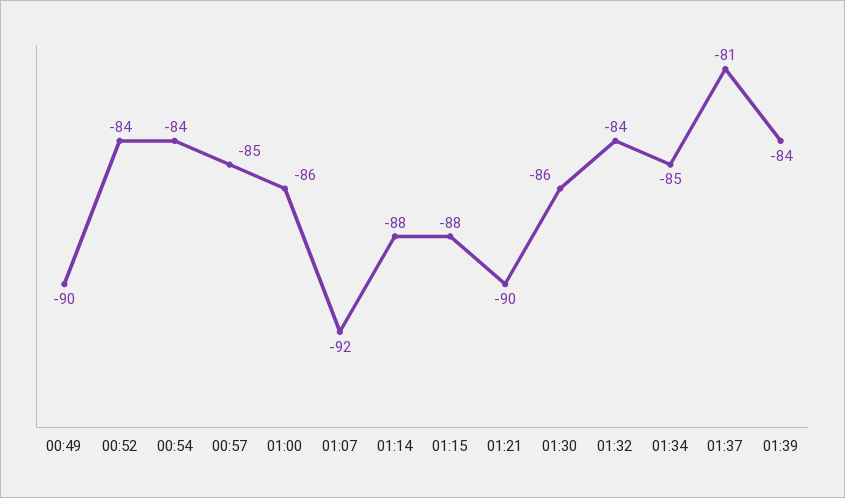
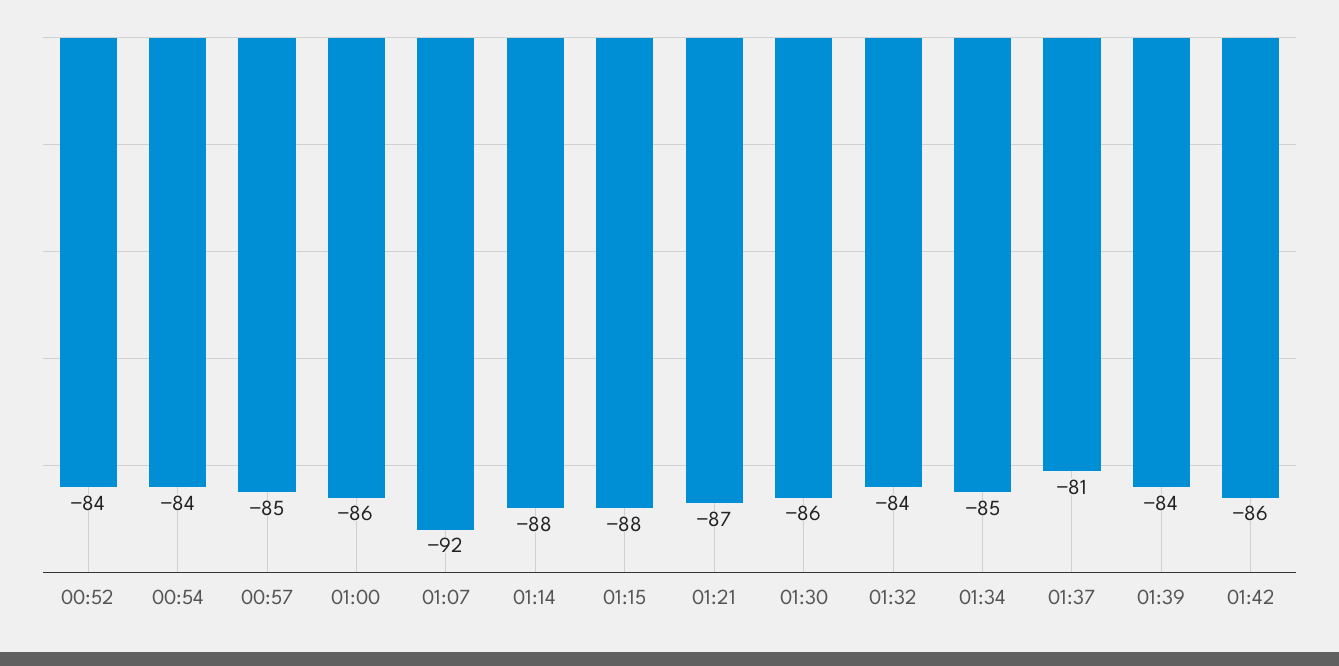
00:49: -90 -> none
01:21: -90 -> -87
01:42: none -> -86

